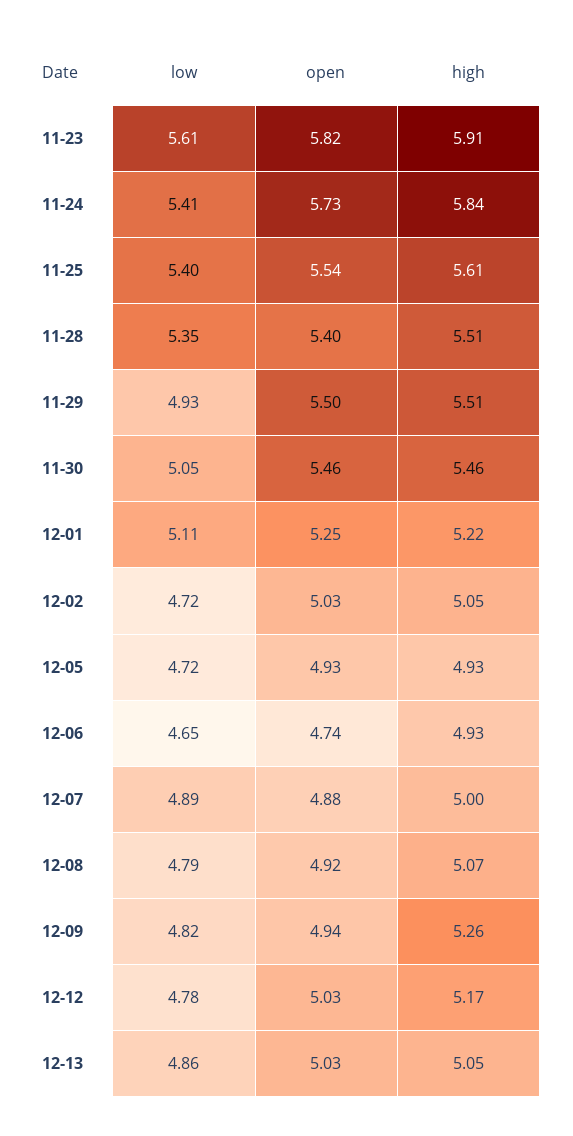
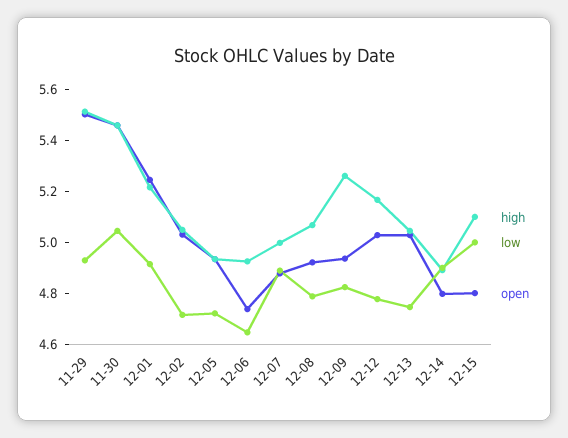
low, 11-23: 5.61 -> none
open, 11-23: 5.82 -> none
high, 11-23: 5.91 -> none
low, 11-24: 5.41 -> none
open, 11-24: 5.73 -> none
high, 11-24: 5.84 -> none
low, 11-25: 5.4 -> none
open, 11-25: 5.54 -> none
high, 11-25: 5.61 -> none
low, 11-28: 5.35 -> none
open, 11-28: 5.4 -> none
high, 11-28: 5.51 -> none
low, 12-01: 5.11 -> 4.9
low, 12-13: 4.86 -> 4.75
high, 12-14: none -> 4.9
low, 12-14: none -> 4.9
open, 12-14: none -> 4.8
high, 12-15: none -> 5.1
low, 12-15: none -> 5
open, 12-15: none -> 4.8

